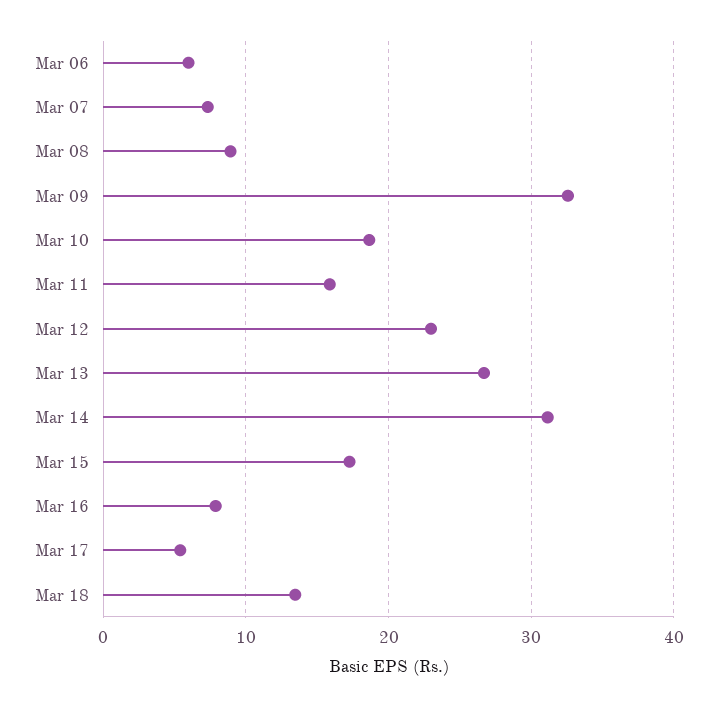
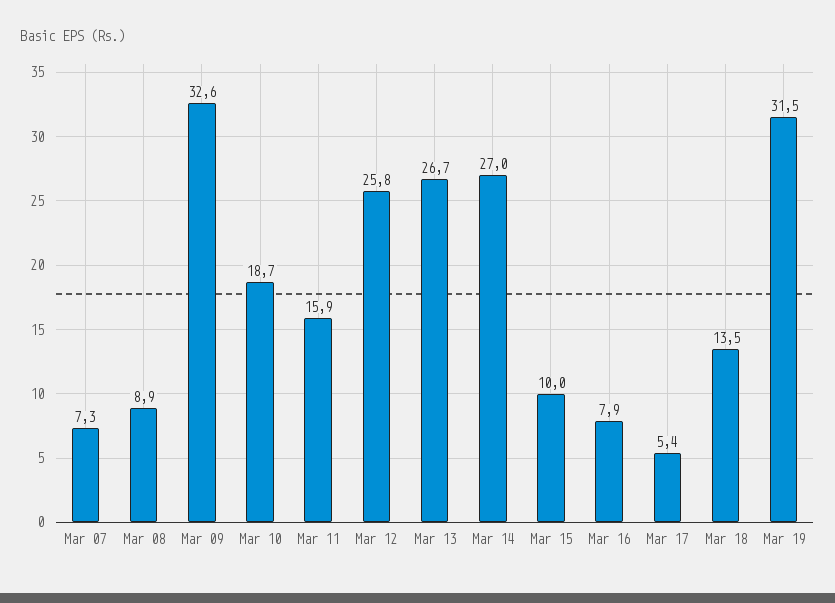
Mar 06: 6 -> none
Mar 12: 23 -> 25.8
Mar 14: 31 -> 27
Mar 15: 17 -> 10
Mar 19: none -> 31.5

